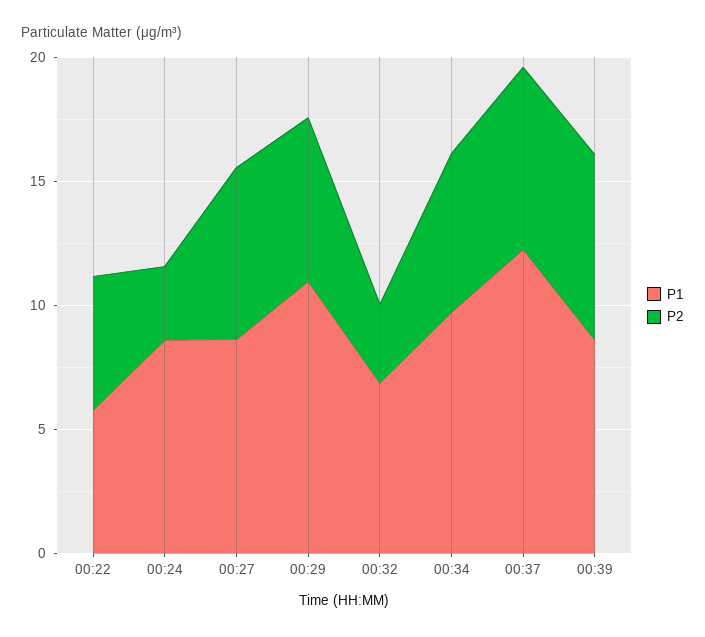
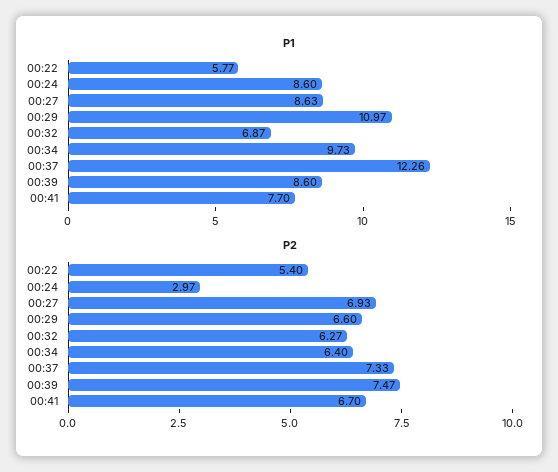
P2, 00:32: 3 -> 6.27
P1, 00:41: none -> 7.7
P2, 00:41: none -> 6.7

